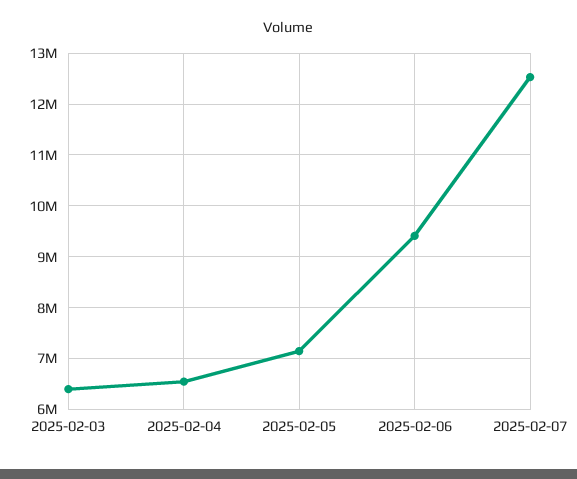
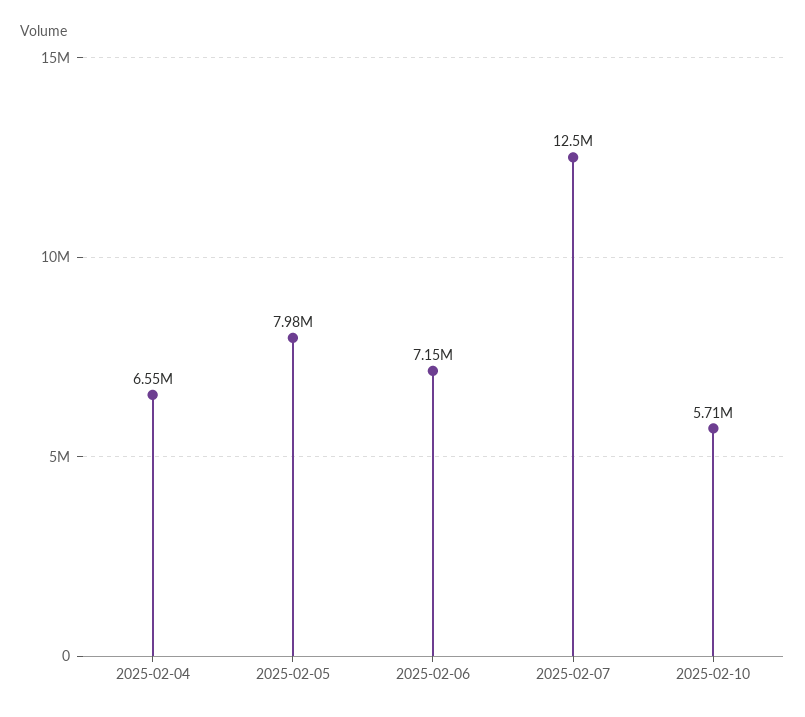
2025-02-03: 6400000 -> none
2025-02-05: 7200000 -> 7980000
2025-02-06: 9400000 -> 7150000
2025-02-10: none -> 5710000

